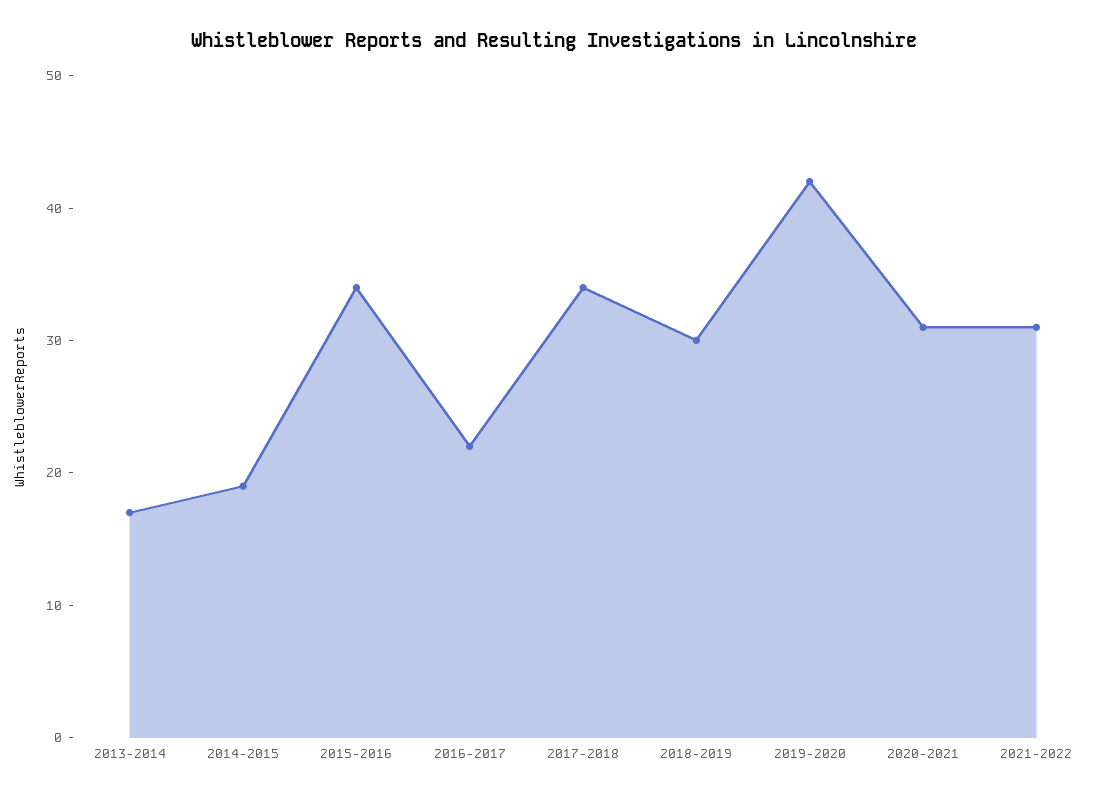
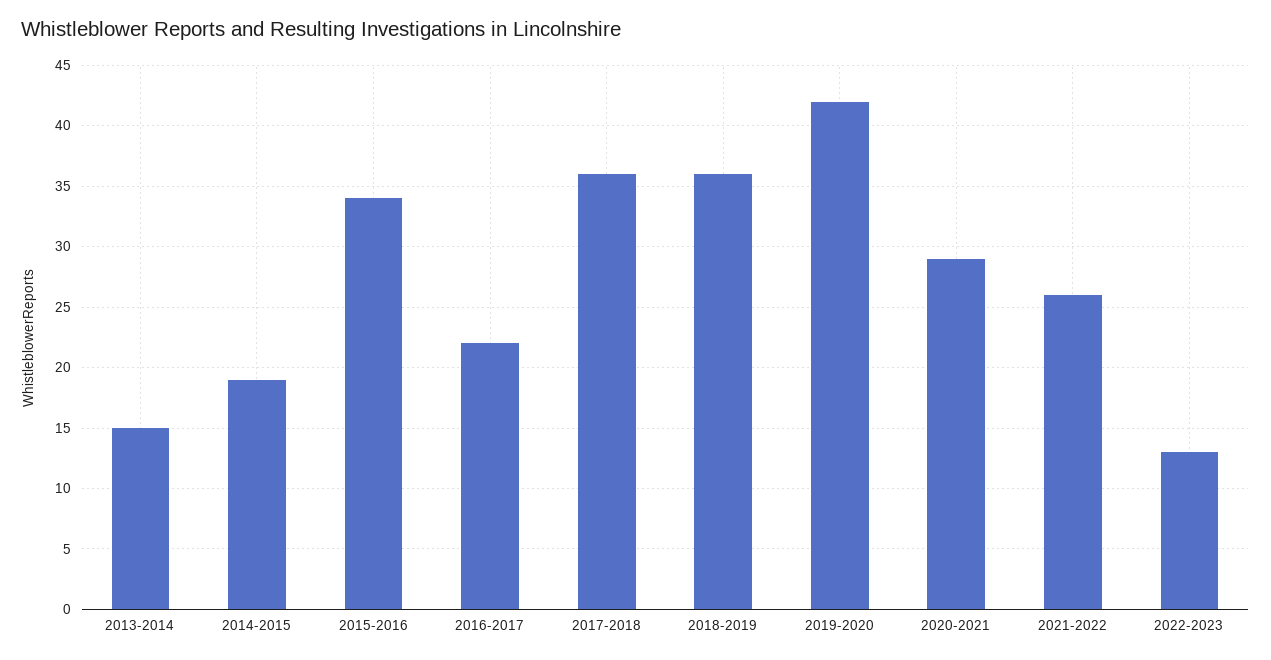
2013-2014: 17 -> 15
2017-2018: 34 -> 36
2018-2019: 30 -> 36
2020-2021: 31 -> 29
2021-2022: 31 -> 26
2022-2023: none -> 13

